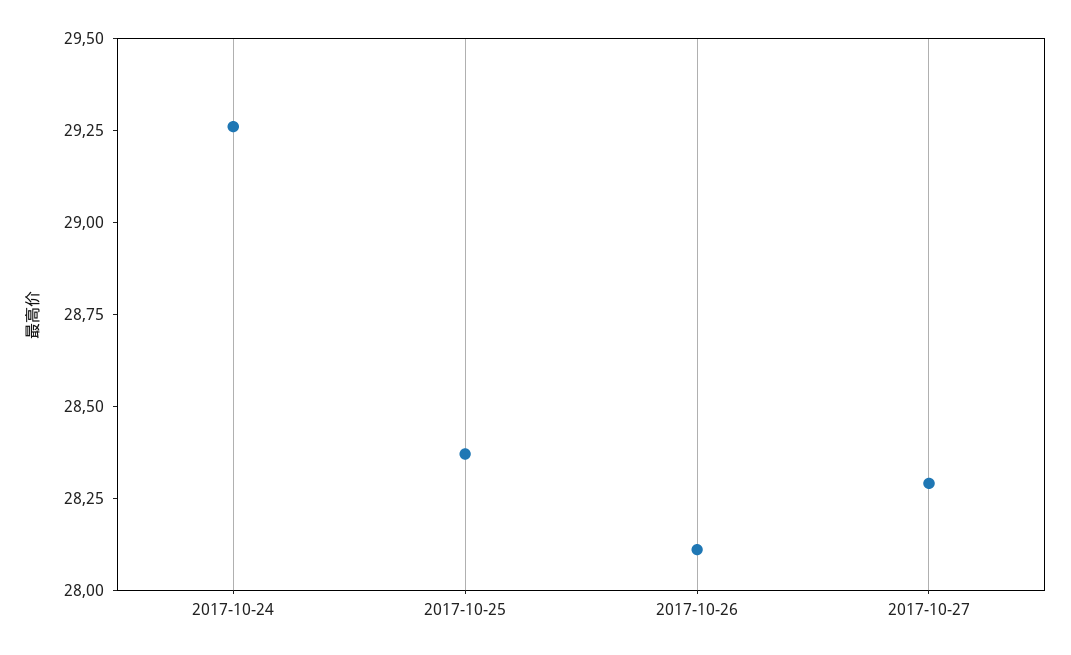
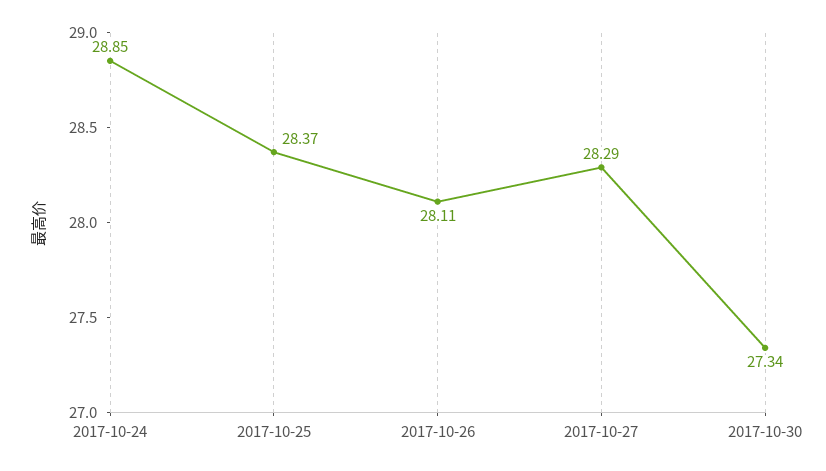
2017-10-24: 29.25 -> 28.85
2017-10-30: none -> 27.34

